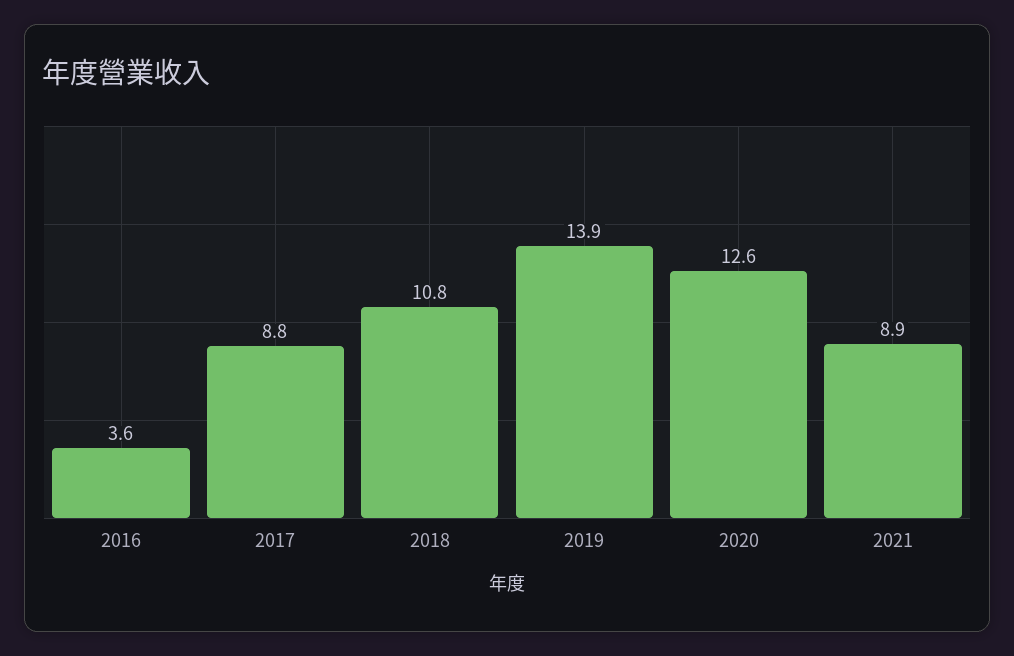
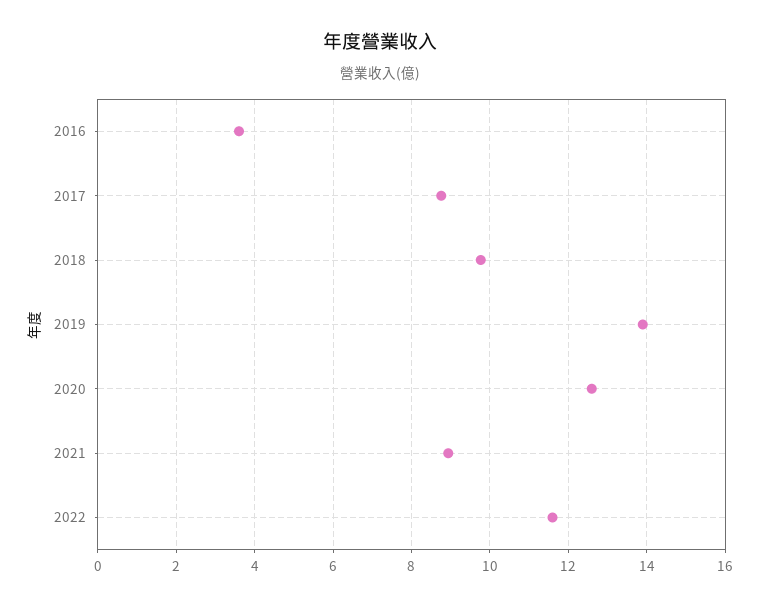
2018: 10.8 -> 9.8
2022: none -> 11.6

